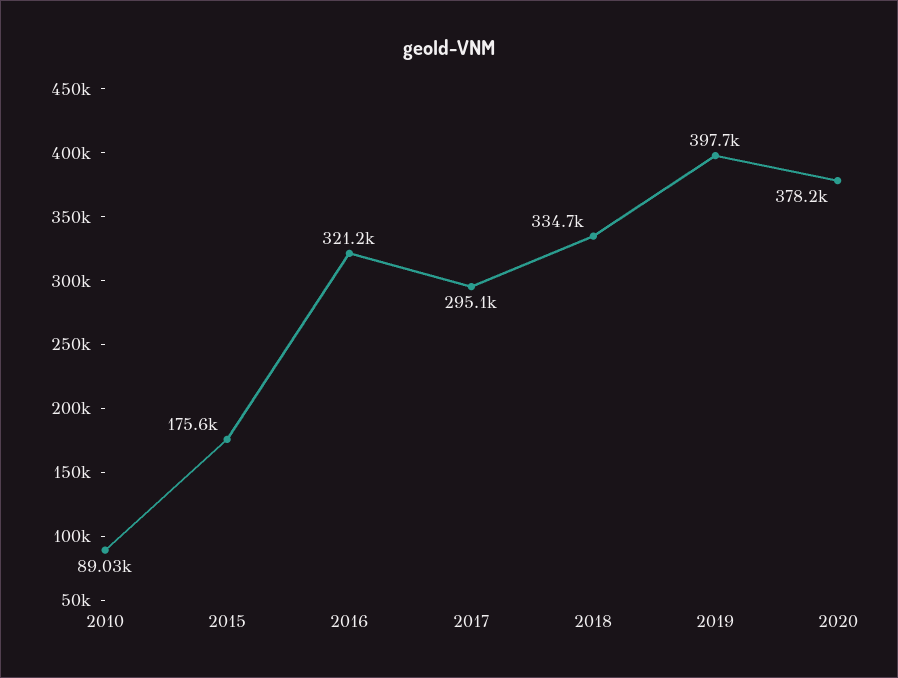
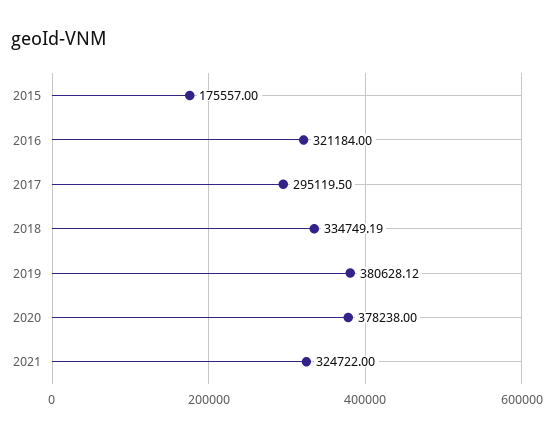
2010: 89030 -> none
2019: 397700 -> 380628.12
2021: none -> 324722

